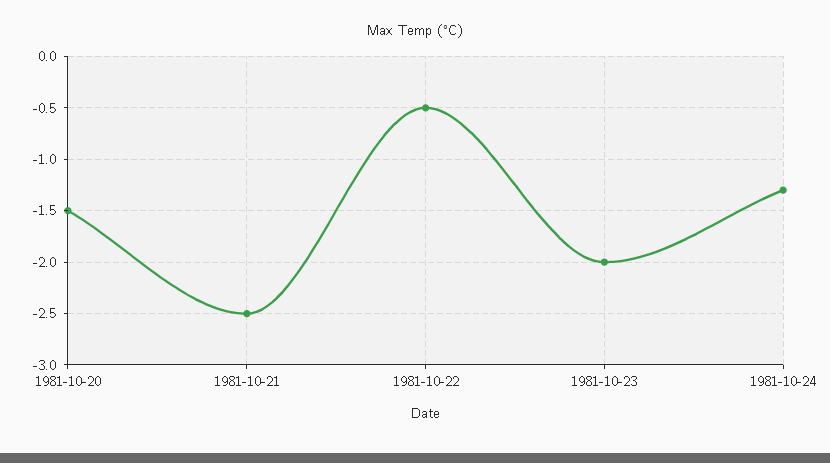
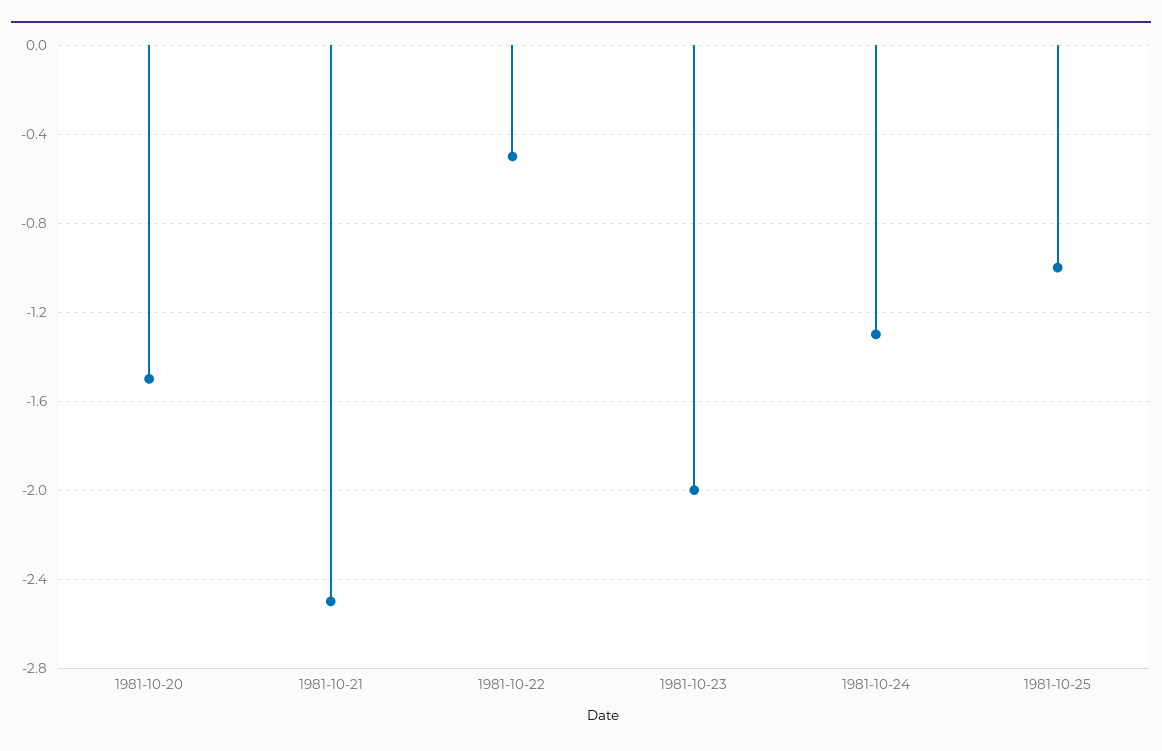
1981-10-25: none -> -1

